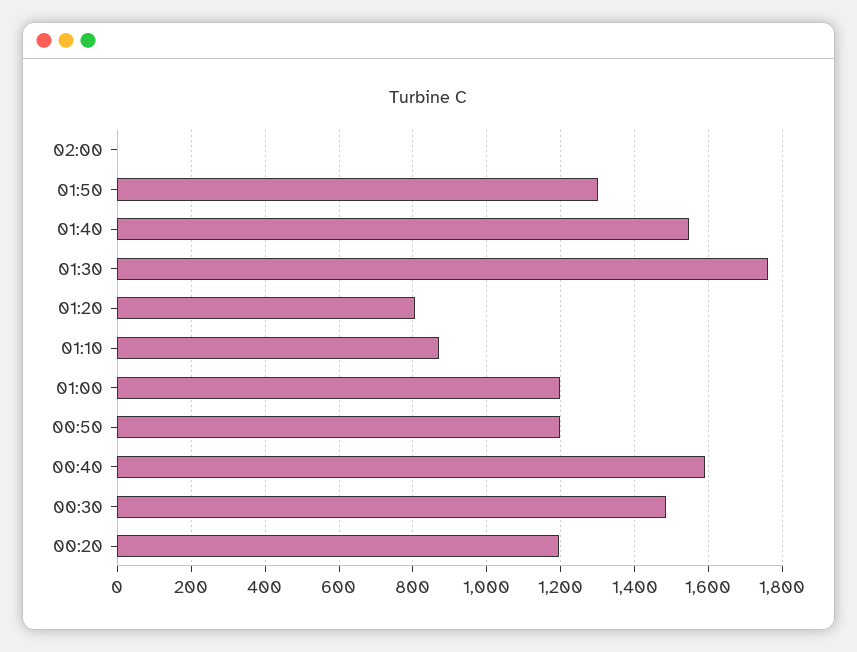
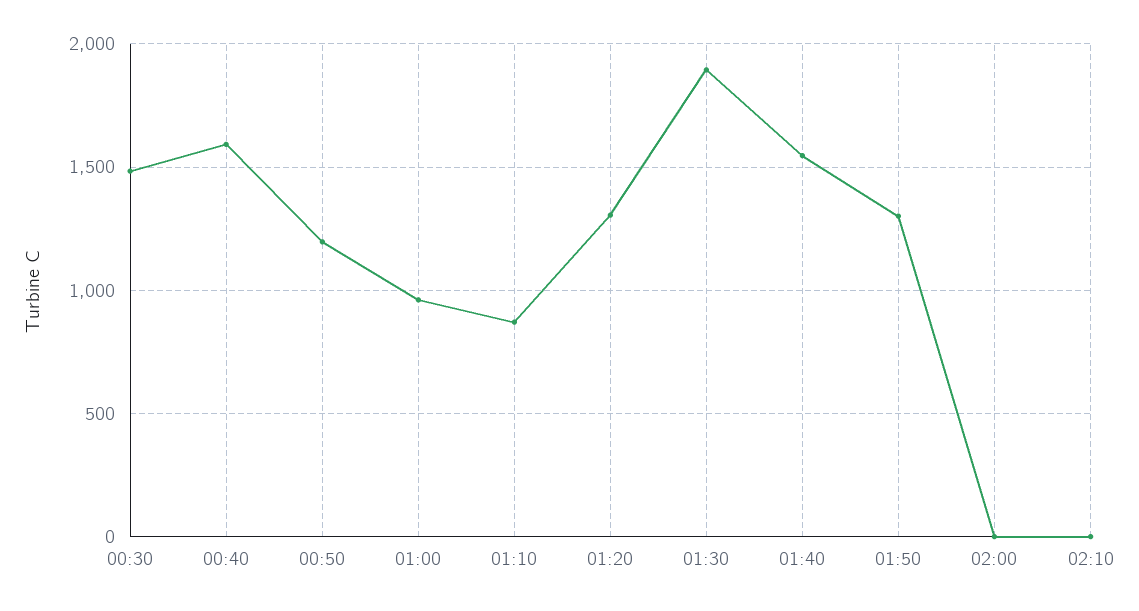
01:30: 1760 -> 1900
01:20: 800 -> 1300
01:00: 1200 -> 950
00:20: 1200 -> none
02:10: none -> 0

